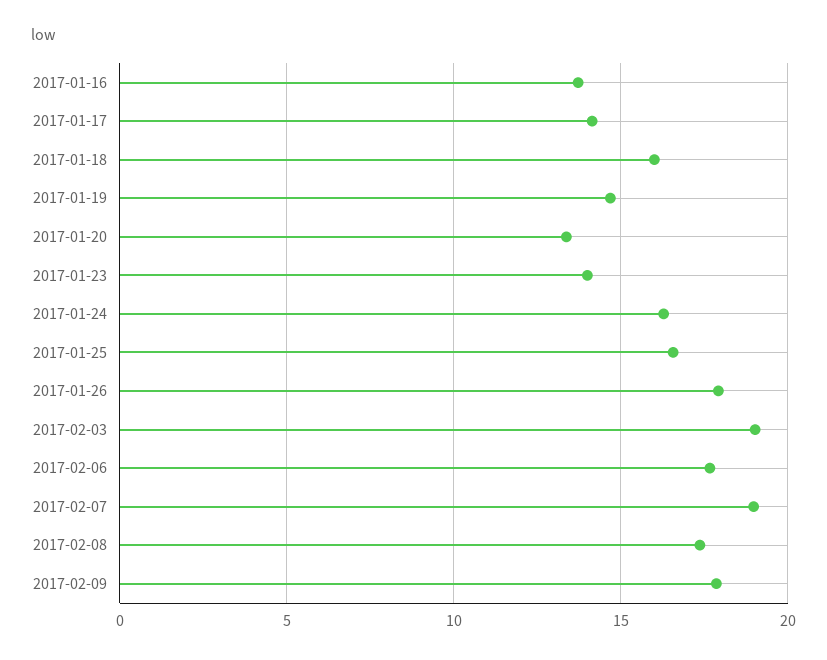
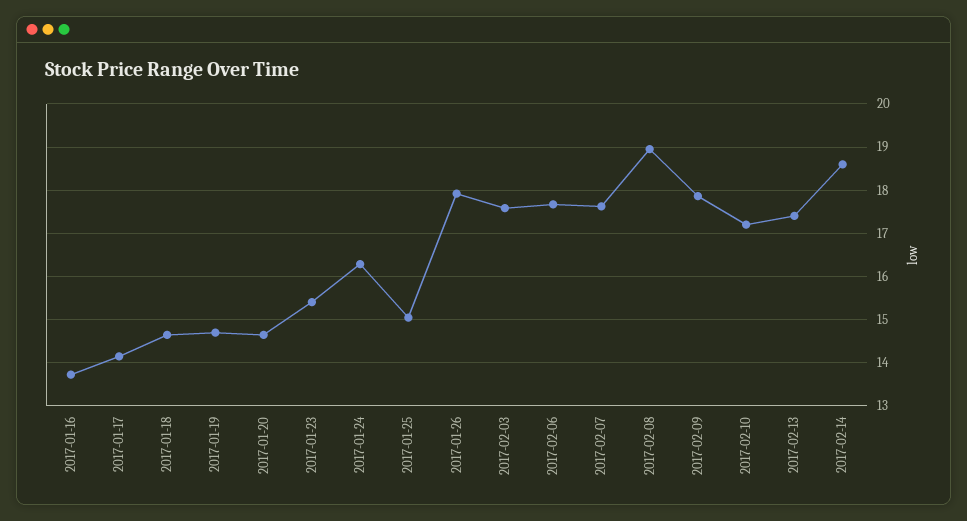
2017-01-18: 16 -> 14.6
2017-01-20: 13.5 -> 14.6
2017-01-23: 14 -> 15.4
2017-01-25: 16.5 -> 15
2017-02-03: 19 -> 17.6
2017-02-07: 19 -> 17.6
2017-02-08: 17.5 -> 19
2017-02-10: none -> 17.2
2017-02-13: none -> 17.4
2017-02-14: none -> 18.6

